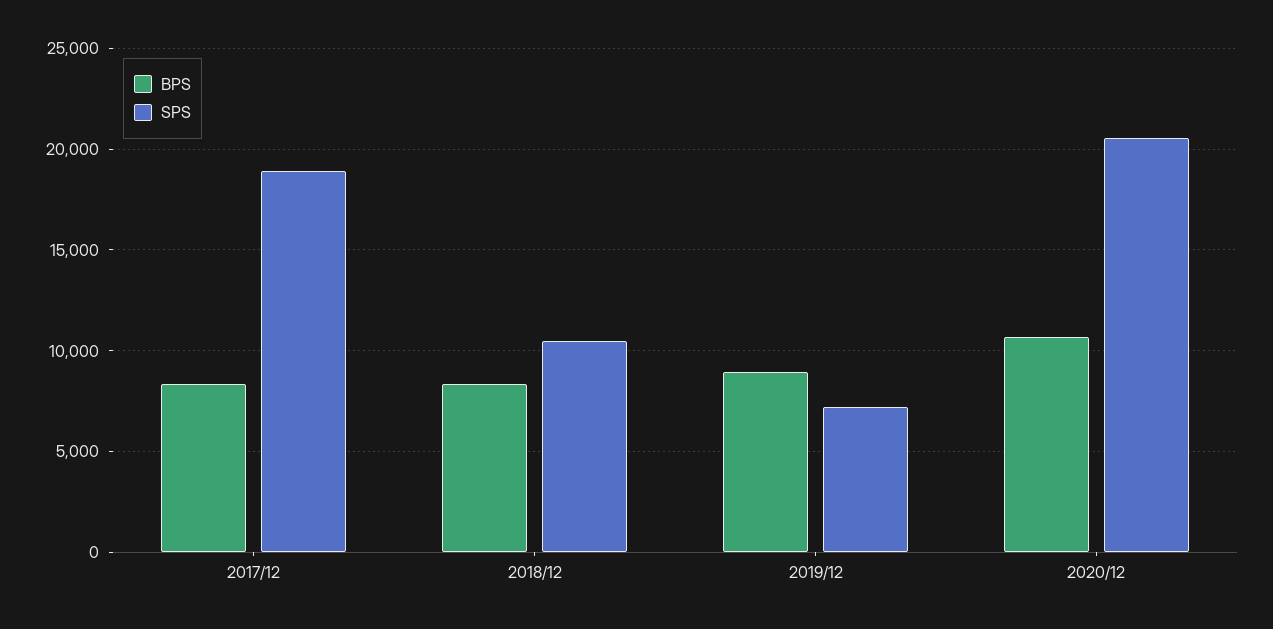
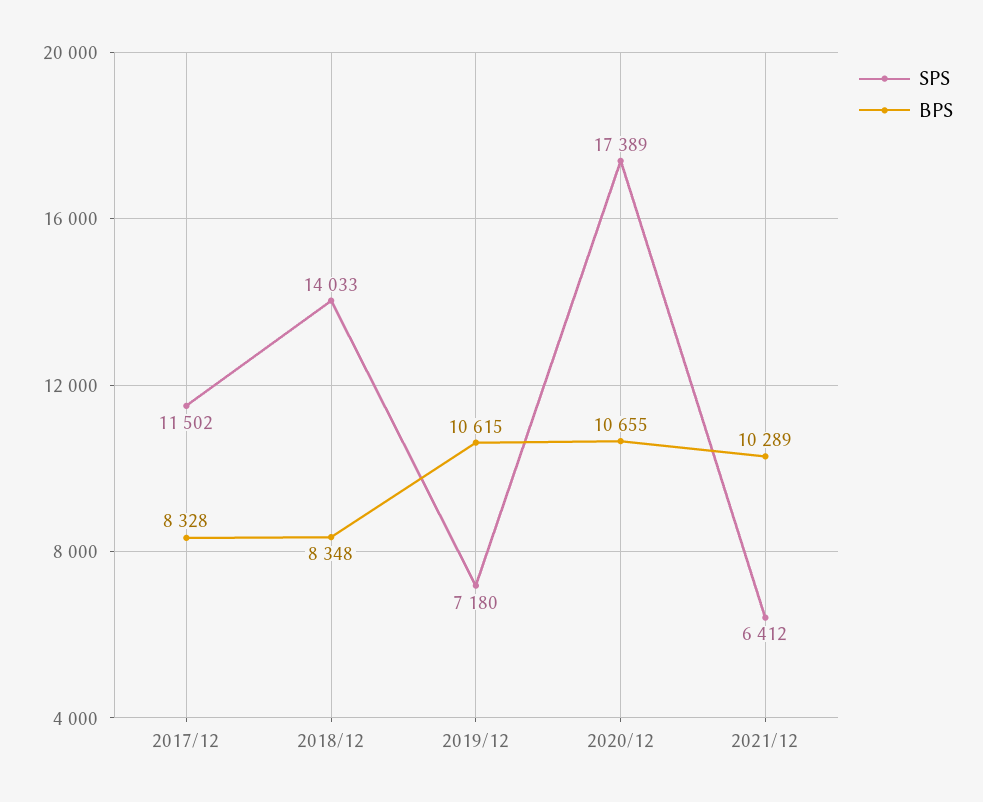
SPS, 2017/12: 19000 -> 11502
SPS, 2018/12: 10500 -> 14033
BPS, 2019/12: 9000 -> 10615
SPS, 2020/12: 20500 -> 17389
SPS, 2021/12: none -> 6412
BPS, 2021/12: none -> 10289

